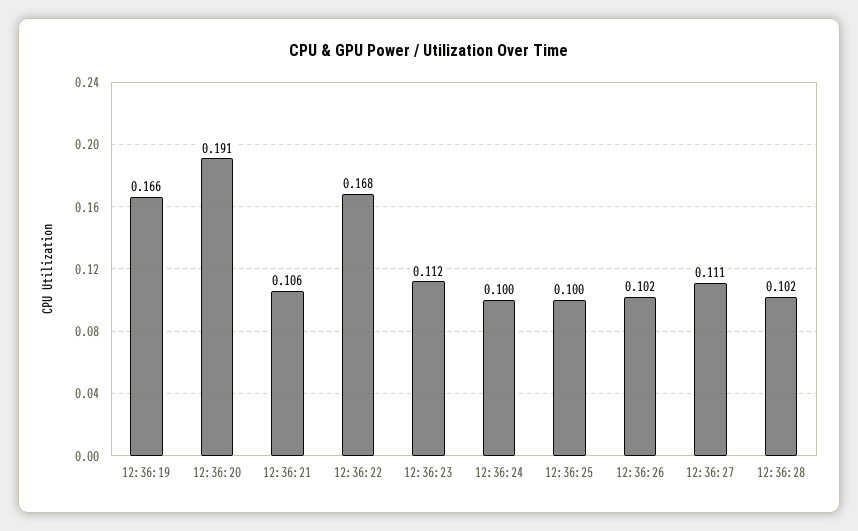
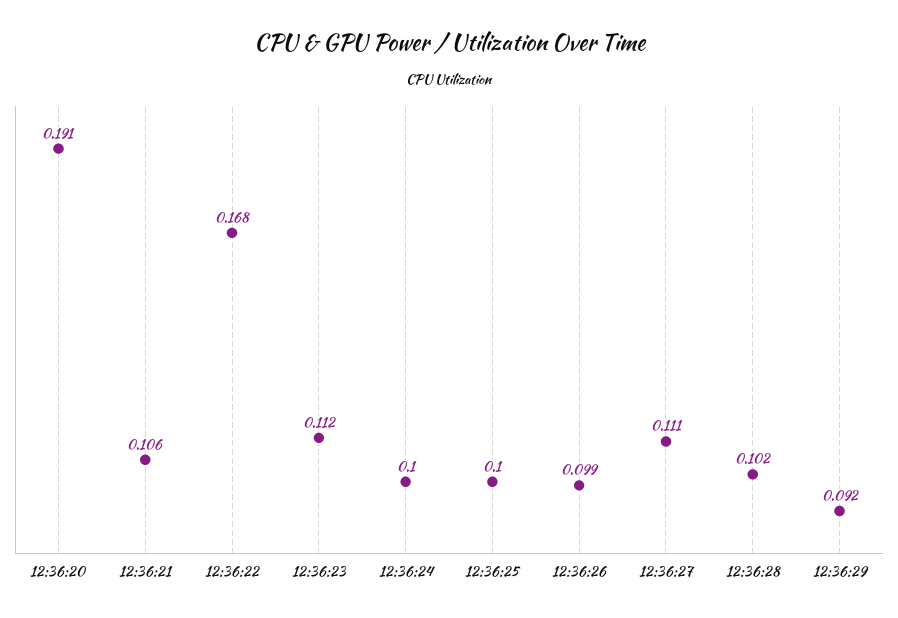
12:36:19: 0.166 -> none
12:36:26: 0.102 -> 0.099
12:36:29: none -> 0.092

